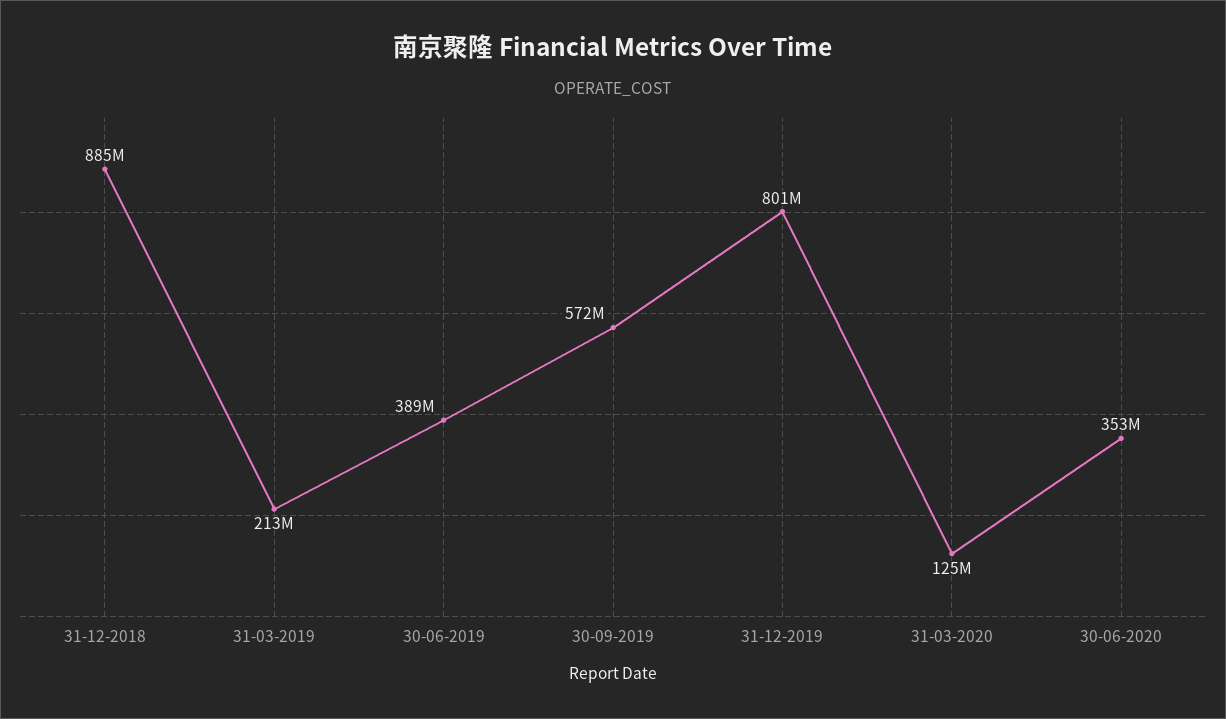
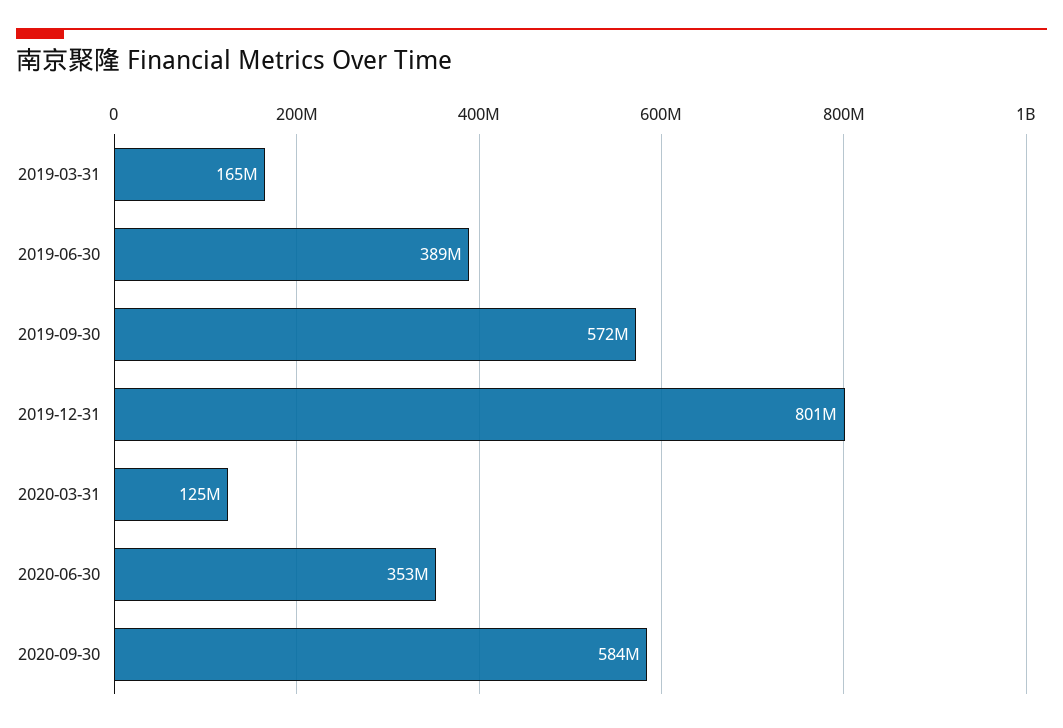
31-12-2018: 885000000 -> none
31-03-2019: 213000000 -> 165000000
2020-09-30: none -> 584000000

